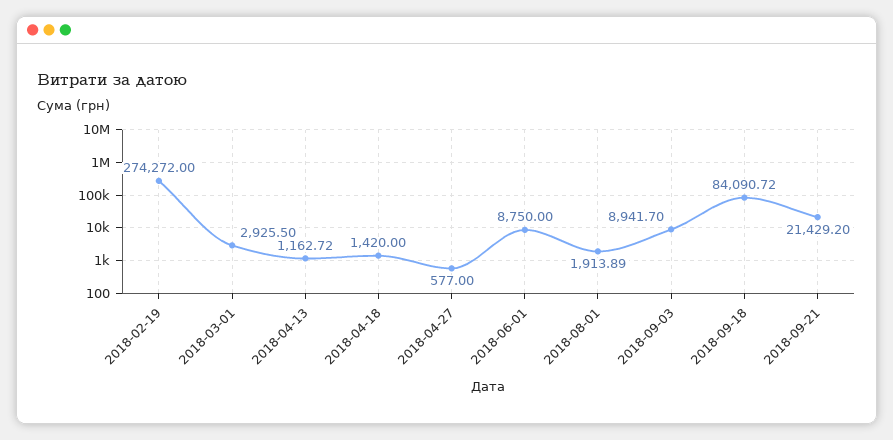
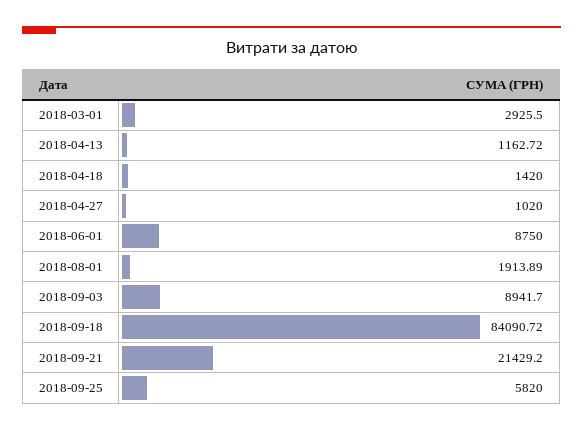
2018-02-19: 274272 -> none
2018-04-27: 577 -> 1020
2018-09-25: none -> 5820

